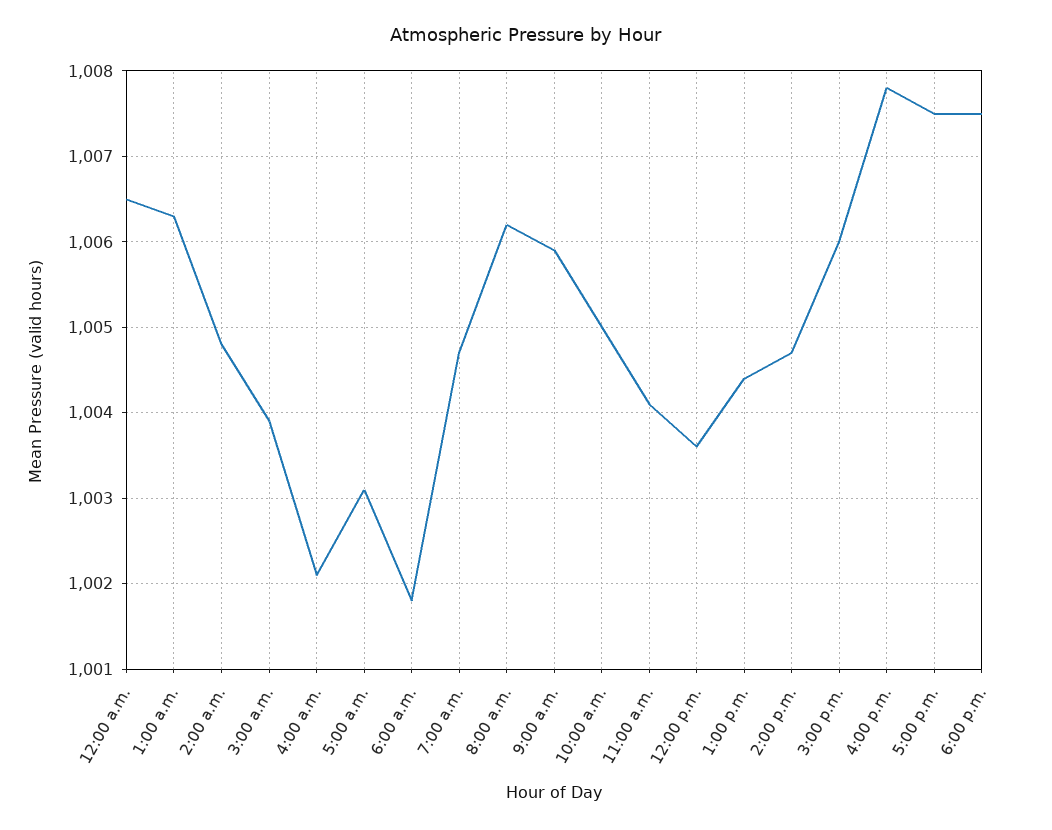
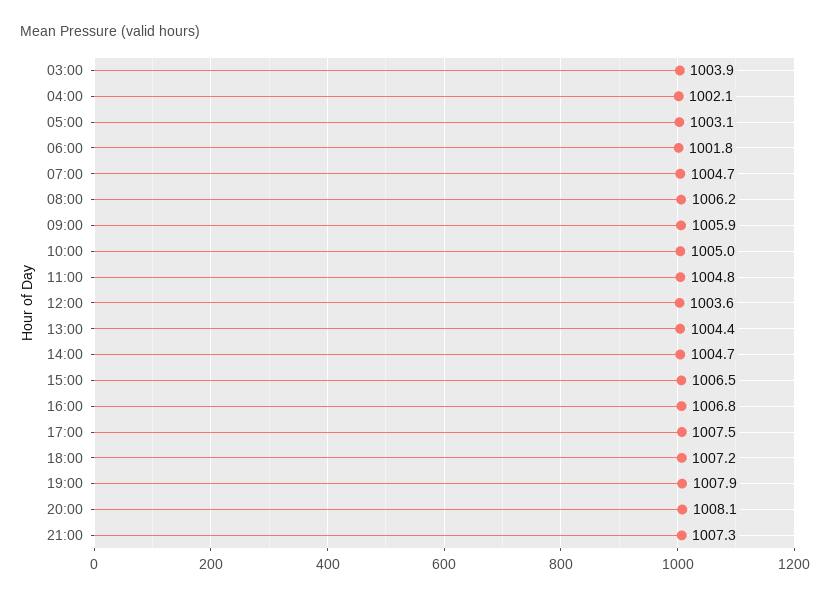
12:00 a.m.: 1006.5 -> none
1:00 a.m.: 1006.3 -> none
2:00 a.m.: 1004.8 -> none
11:00 a.m.: 1004.1 -> 1004.8
3:00 p.m.: 1006 -> 1006.5
4:00 p.m.: 1007.8 -> 1006.8
6:00 p.m.: 1007.5 -> 1007.2
19:00: none -> 1007.9
20:00: none -> 1008.1
21:00: none -> 1007.3

